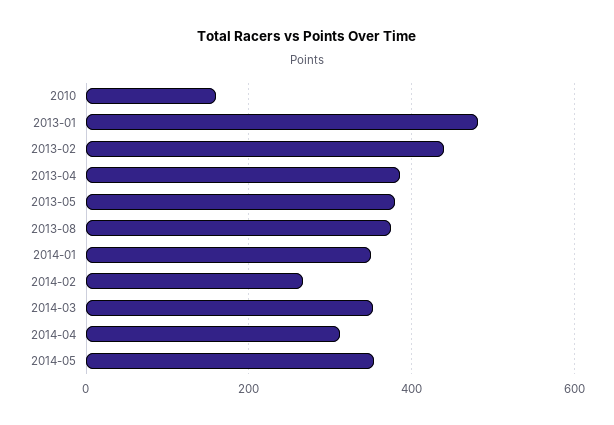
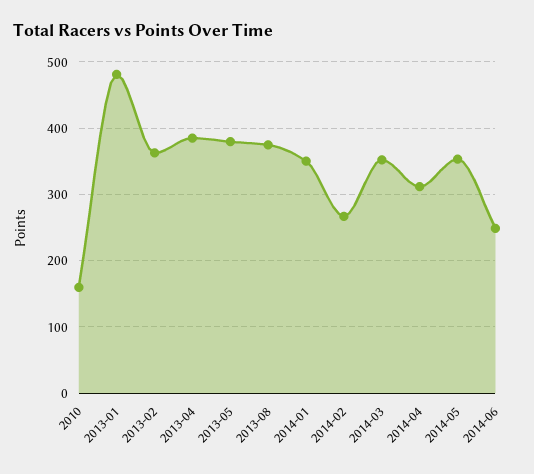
2013-02: 440 -> 360
2014-06: none -> 250

